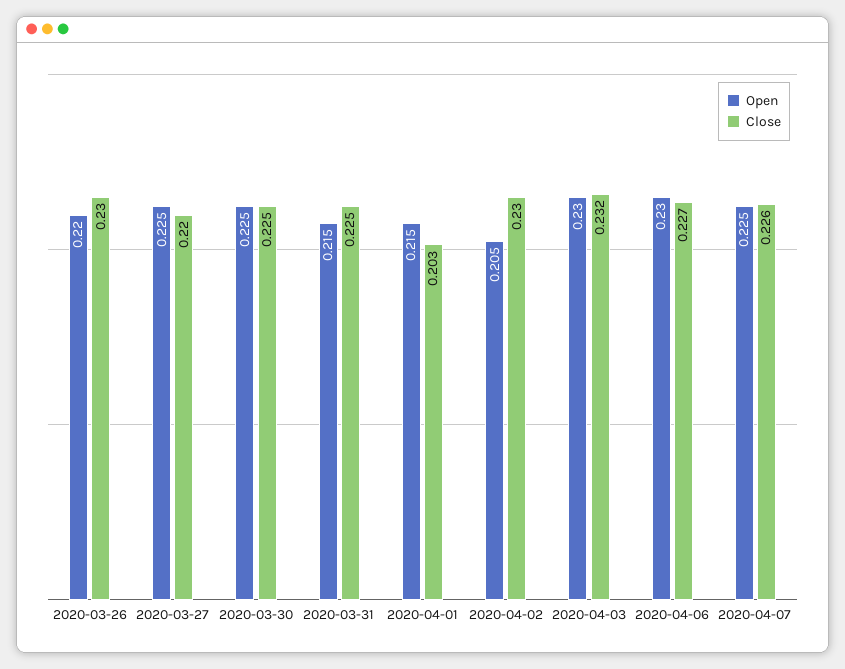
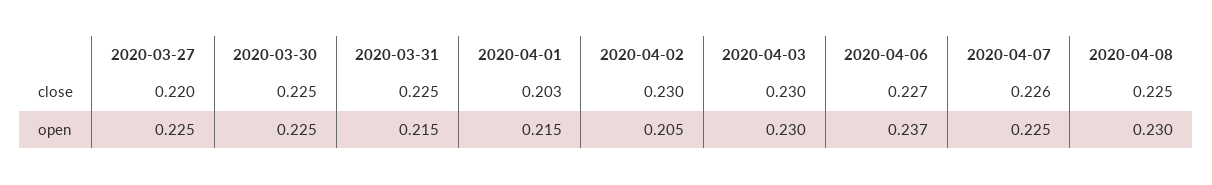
Open, 2020-03-26: 0.22 -> none
Close, 2020-03-26: 0.23 -> none
Close, 2020-04-03: 0.232 -> 0.23
Open, 2020-04-06: 0.23 -> 0.237
Close, 2020-04-08: none -> 0.225
Open, 2020-04-08: none -> 0.23

